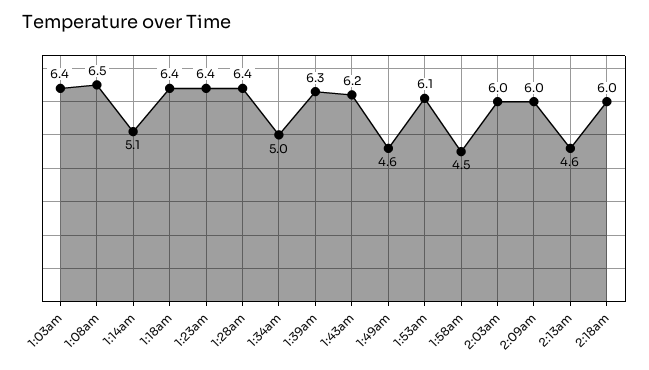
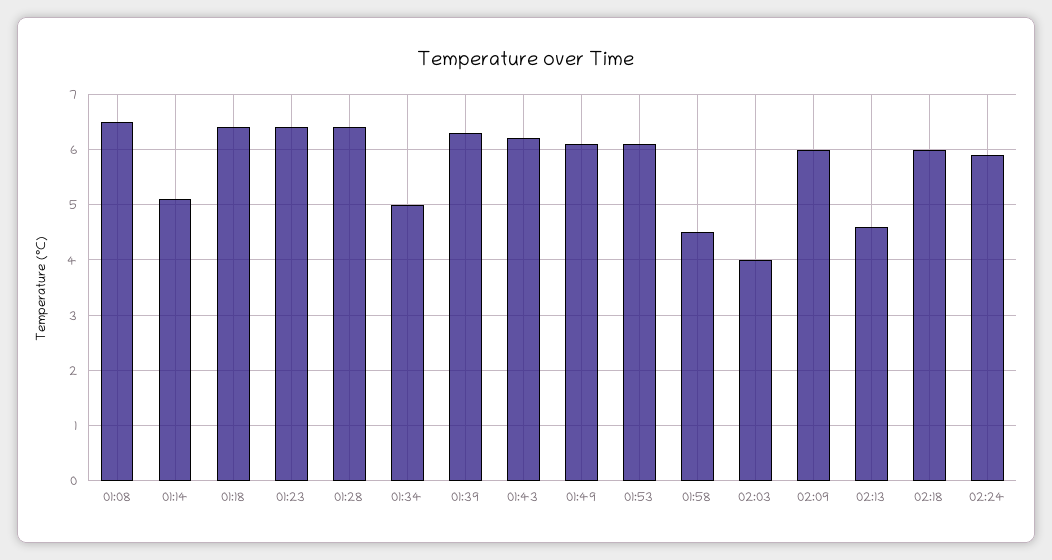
1:03am: 6.4 -> none
1:49am: 4.6 -> 6
2:03am: 6 -> 4
02:24: none -> 6

